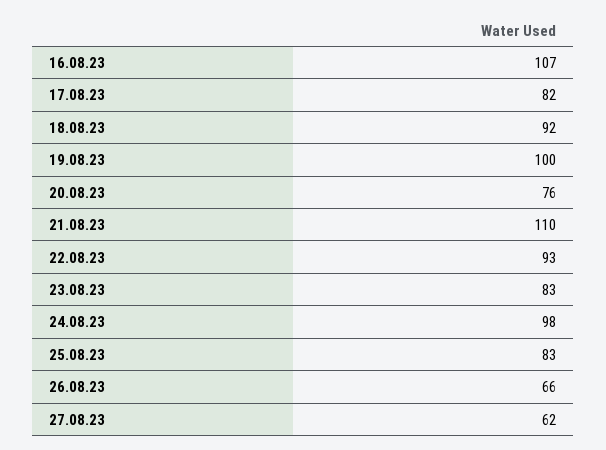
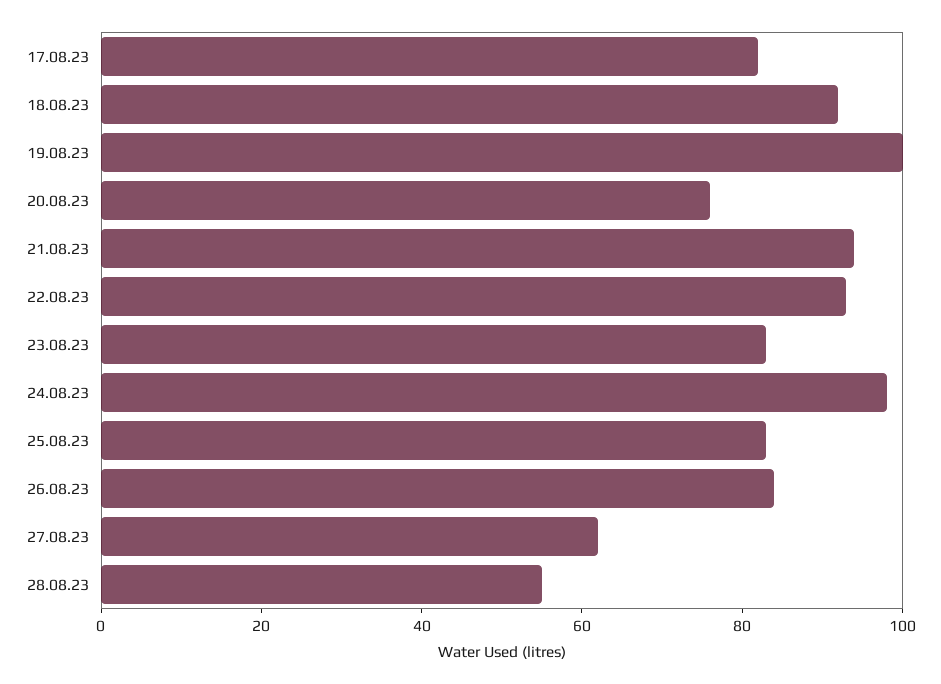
16.08.23: 107 -> none
21.08.23: 110 -> 95
26.08.23: 66 -> 85
28.08.23: none -> 55

